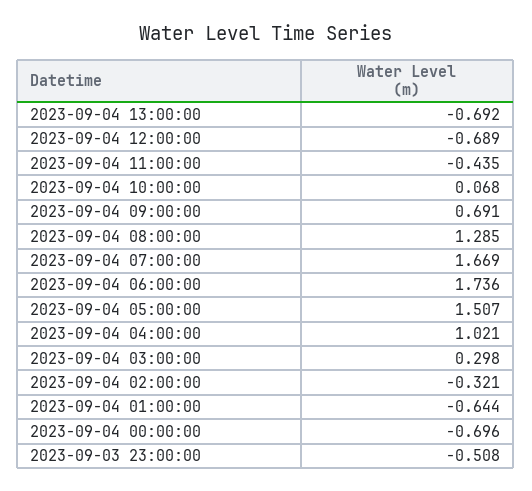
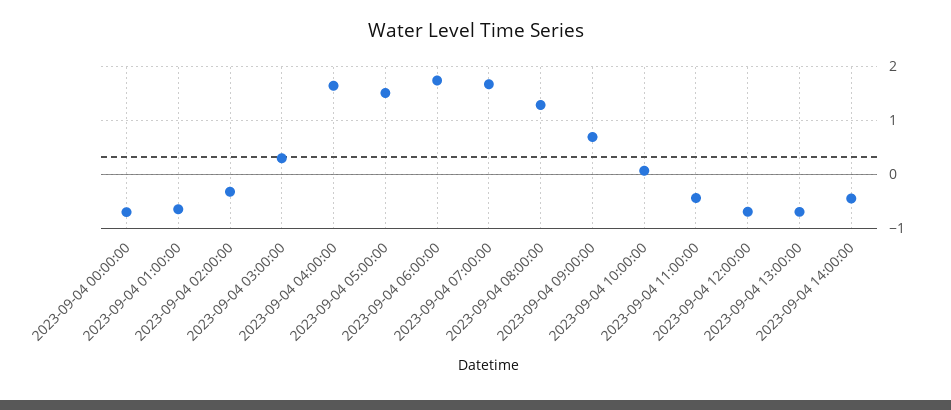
2023-09-04 04:00:00: 1.021 -> 1.6
2023-09-03 23:00:00: -0.508 -> none
2023-09-04 14:00:00: none -> -0.4

